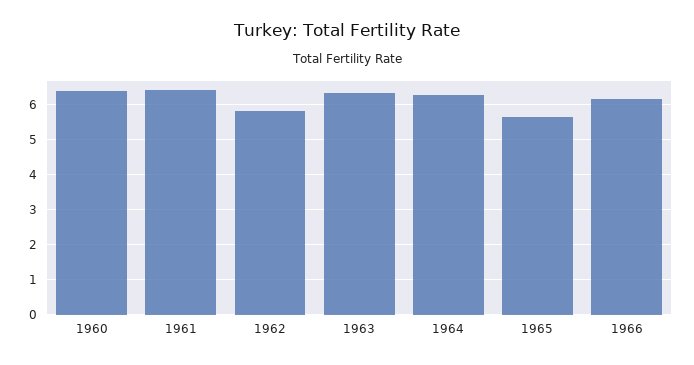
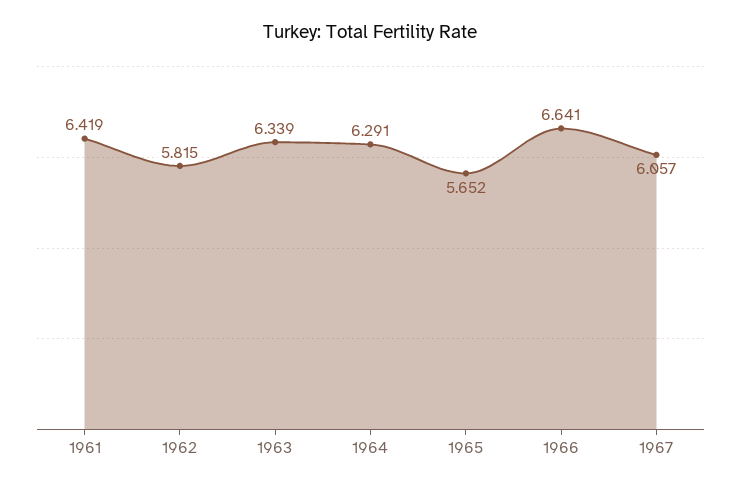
1960: 6.4 -> none
1966: 6.2 -> 6.641
1967: none -> 6.057

